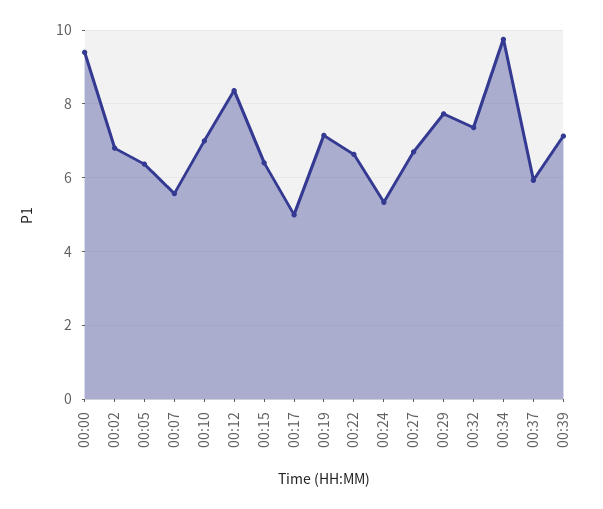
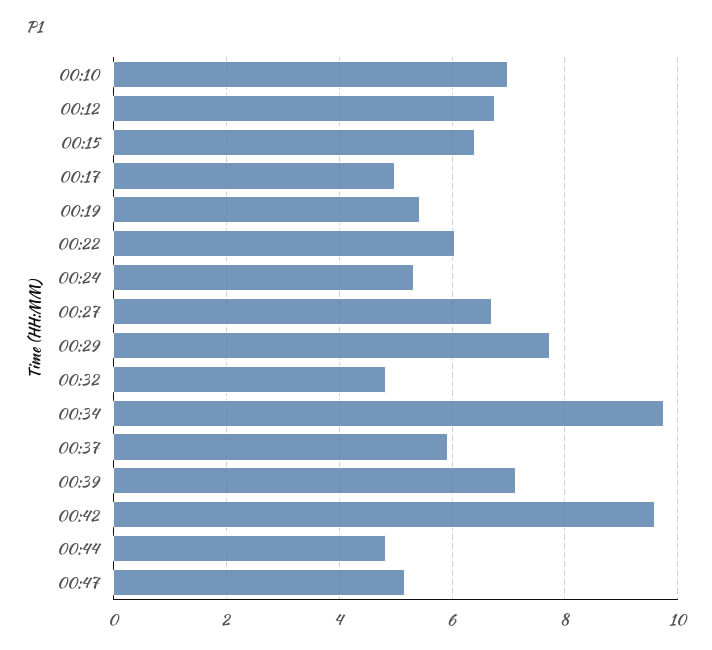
00:00: 9.4 -> none
00:02: 6.8 -> none
00:05: 6.4 -> none
00:07: 5.6 -> none
00:12: 8.4 -> 6.8
00:19: 7.2 -> 5.4
00:22: 6.6 -> 6
00:32: 7.4 -> 4.8
00:42: none -> 9.6
00:44: none -> 4.8
00:47: none -> 5.2

